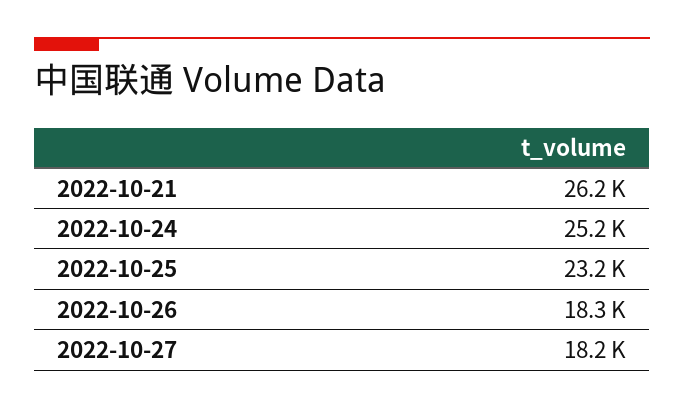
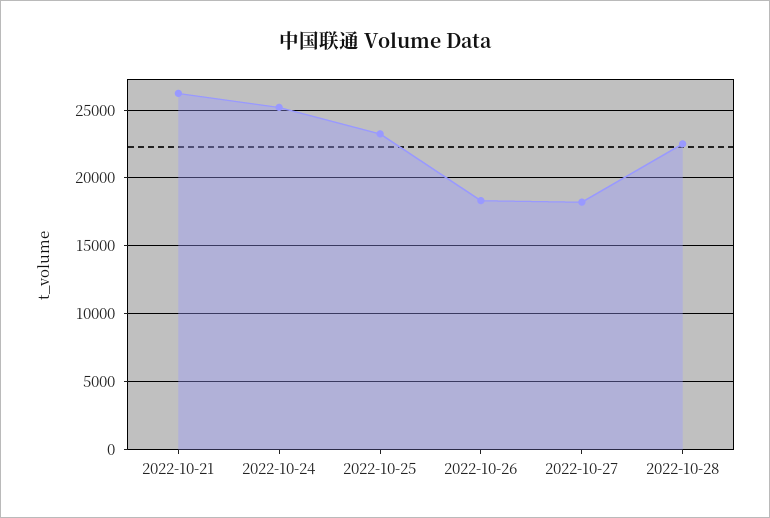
2022-10-28: none -> 22500

